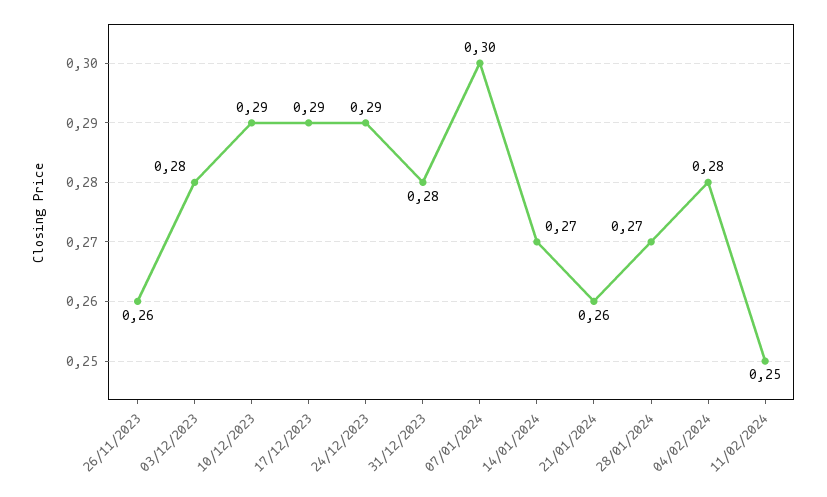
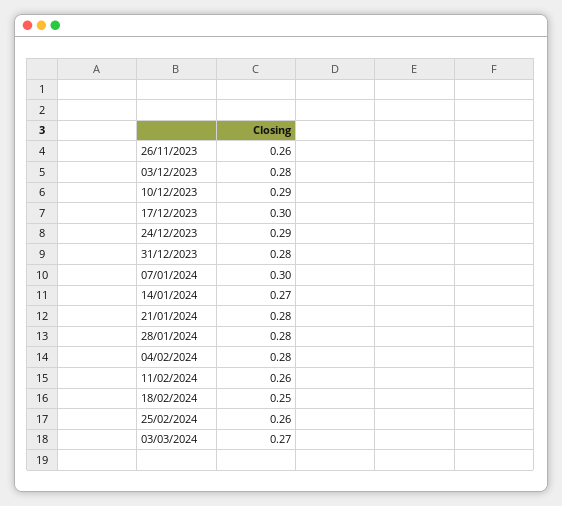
17/12/2023: 0.29 -> 0.3
21/01/2024: 0.26 -> 0.28
28/01/2024: 0.27 -> 0.28
11/02/2024: 0.25 -> 0.26
18/02/2024: none -> 0.25
25/02/2024: none -> 0.26
03/03/2024: none -> 0.27

